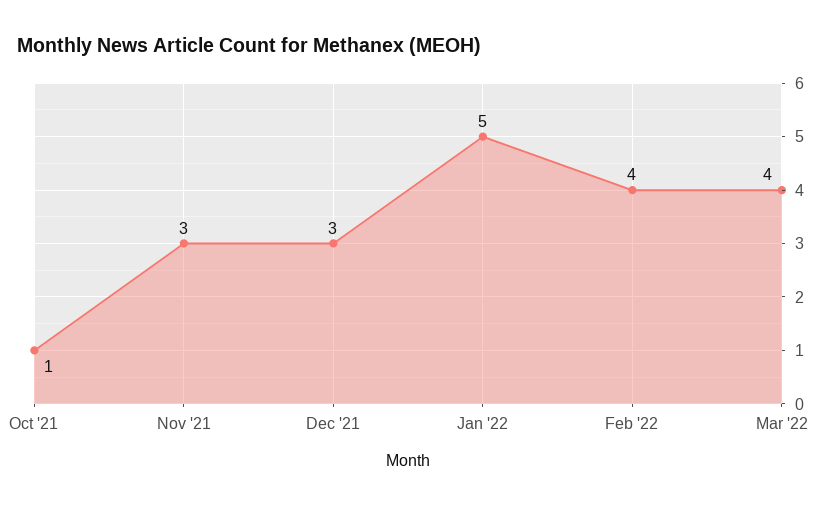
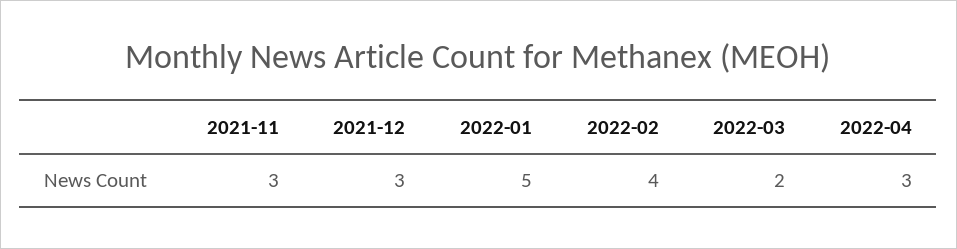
Oct '21: 1 -> none
Mar '22: 4 -> 2
2022-04: none -> 3

